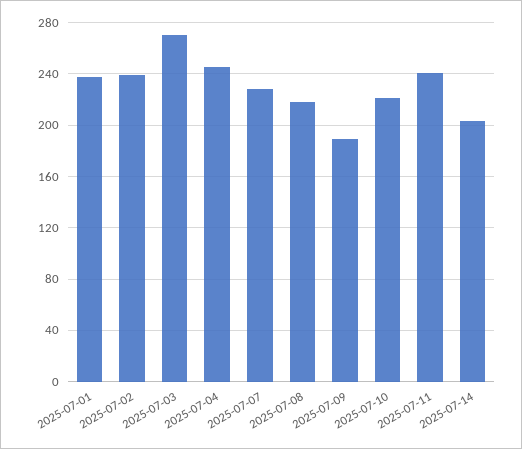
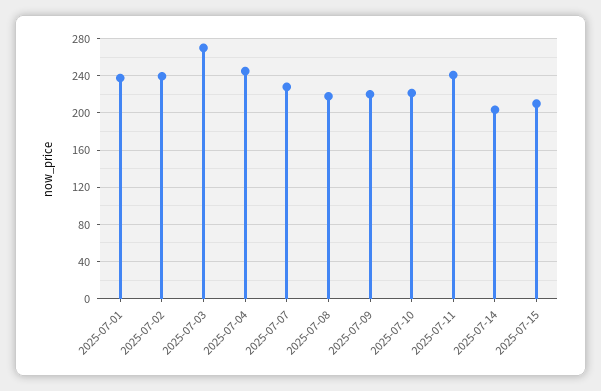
2025-07-09: 190 -> 220
2025-07-15: none -> 210

